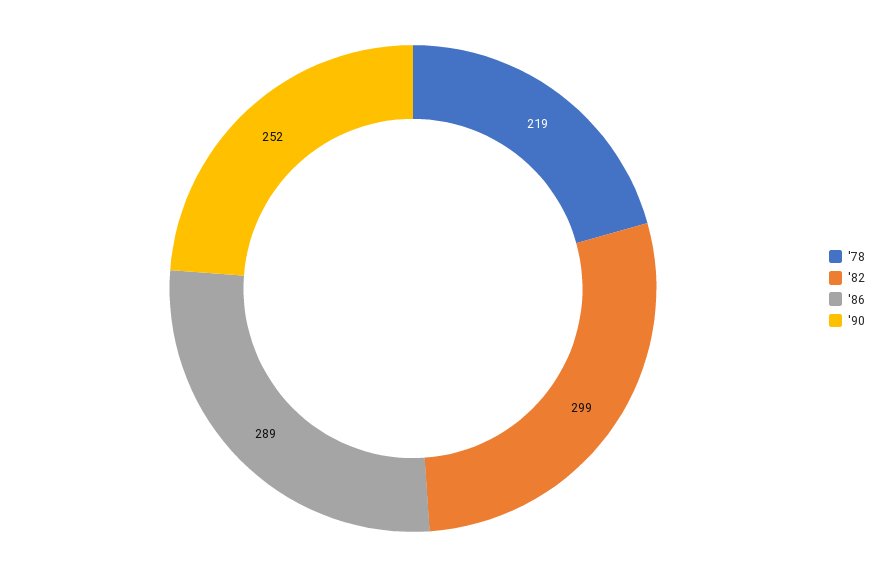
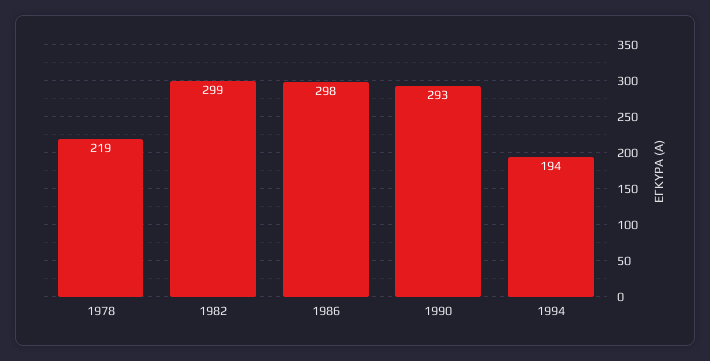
'86: 289 -> 298
'90: 252 -> 293
1994: none -> 194

